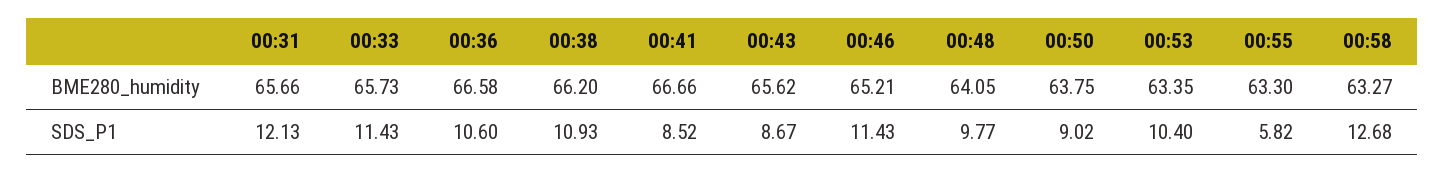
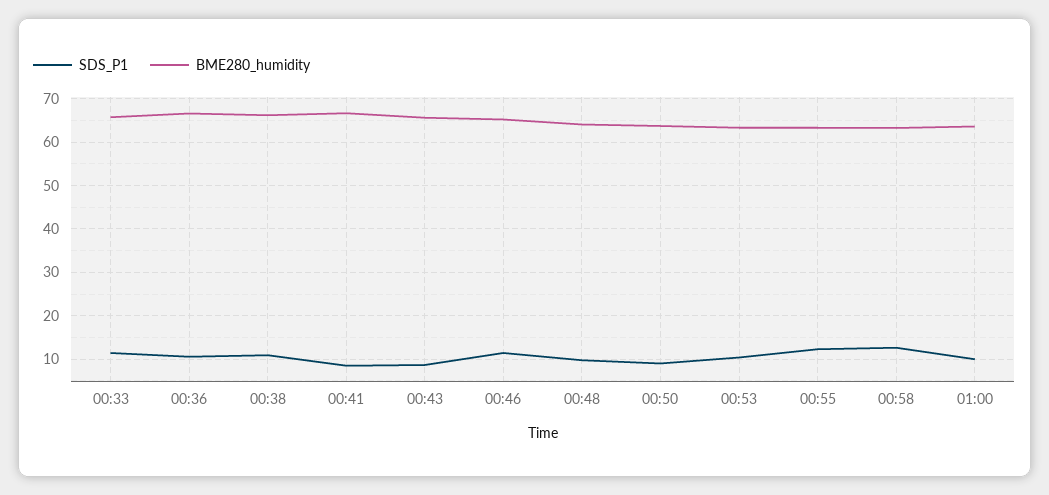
BME280_humidity, 00:31: 65.66 -> none
SDS_P1, 00:31: 12.13 -> none
SDS_P1, 00:55: 5.82 -> 12
SDS_P1, 01:00: none -> 10
BME280_humidity, 01:00: none -> 64

